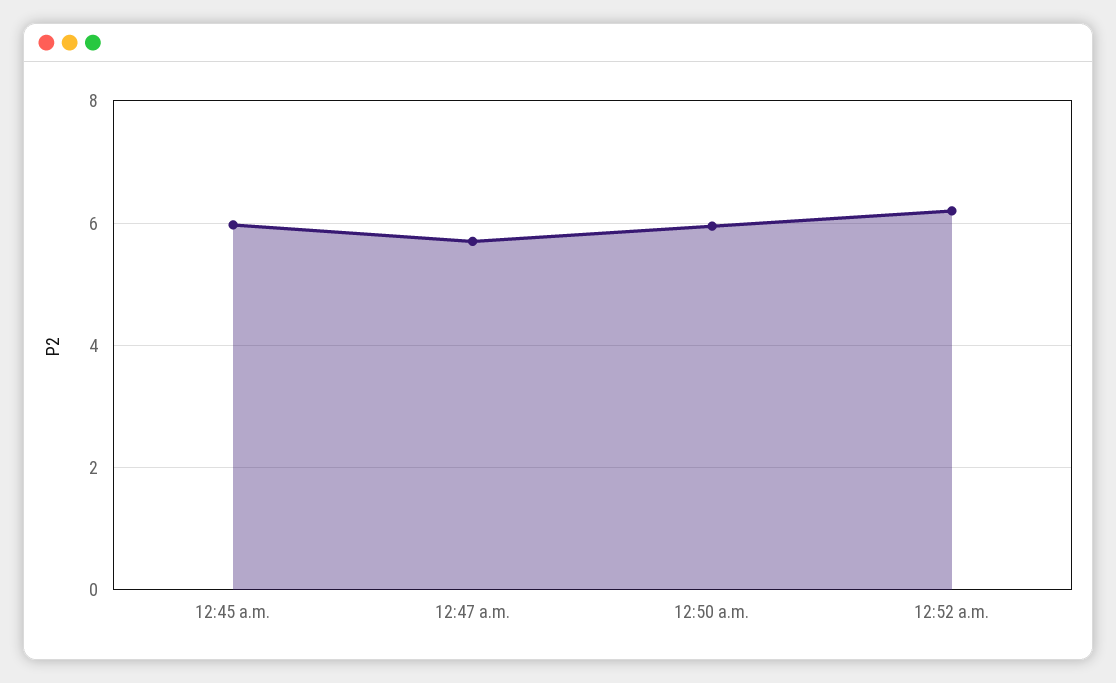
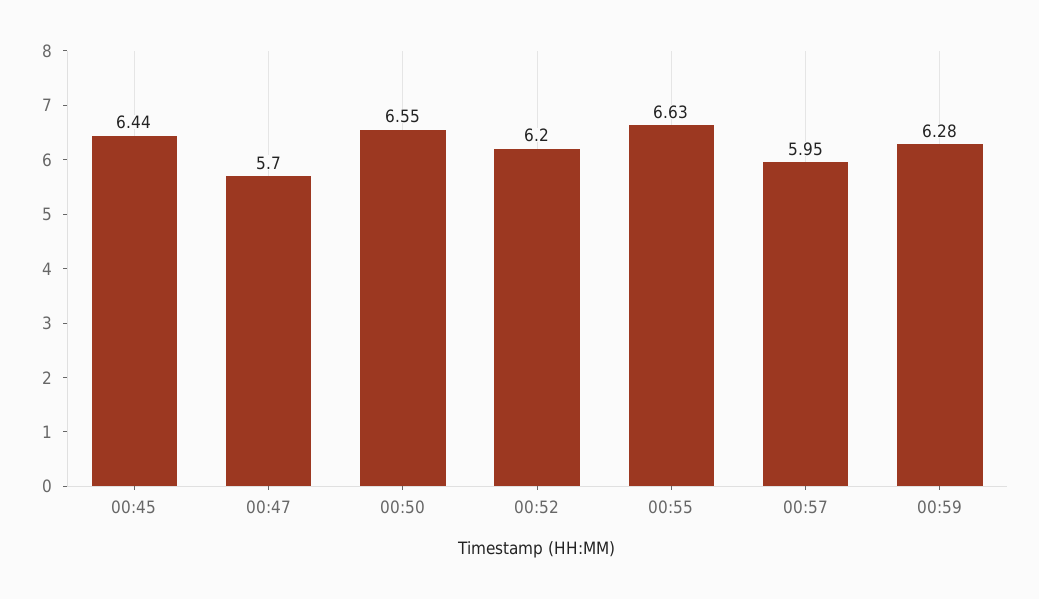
12:45 a.m.: 6 -> 6.44
12:50 a.m.: 6 -> 6.55
00:55: none -> 6.63
00:57: none -> 5.95
00:59: none -> 6.28

